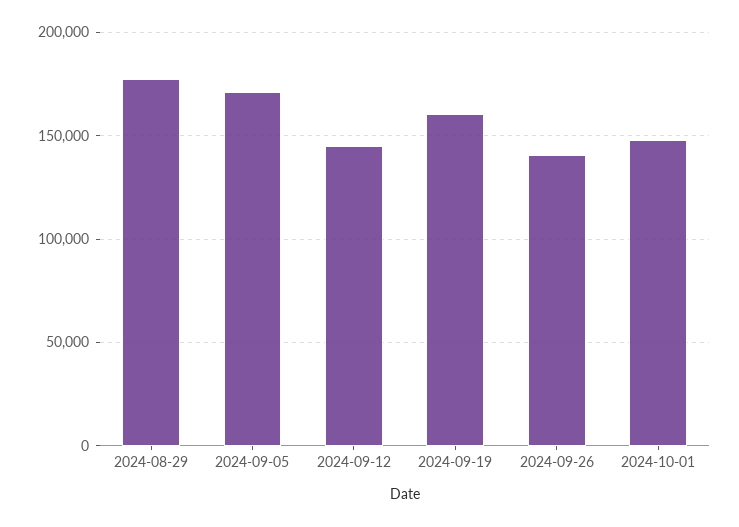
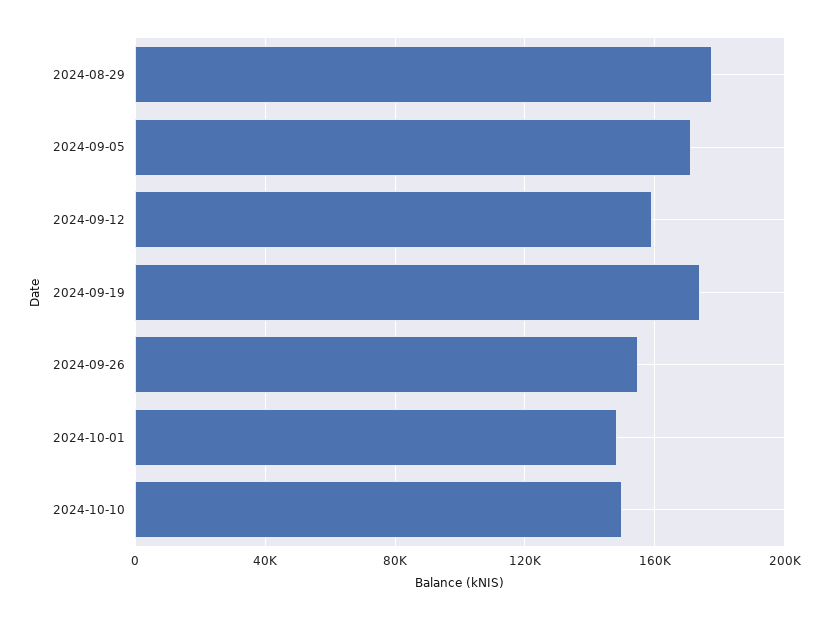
2024-09-12: 145000 -> 160000
2024-09-19: 160000 -> 175000
2024-09-26: 140000 -> 155000
2024-10-10: none -> 150000

